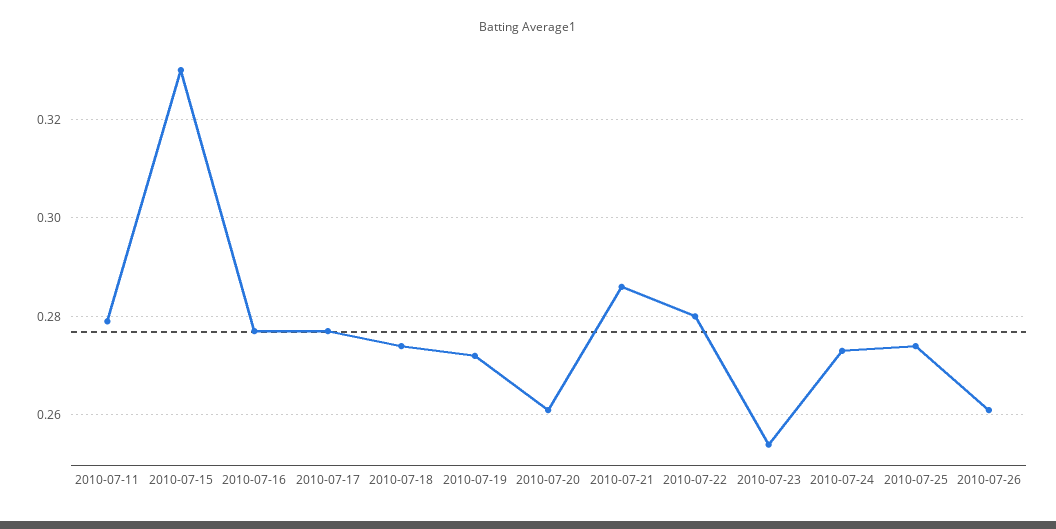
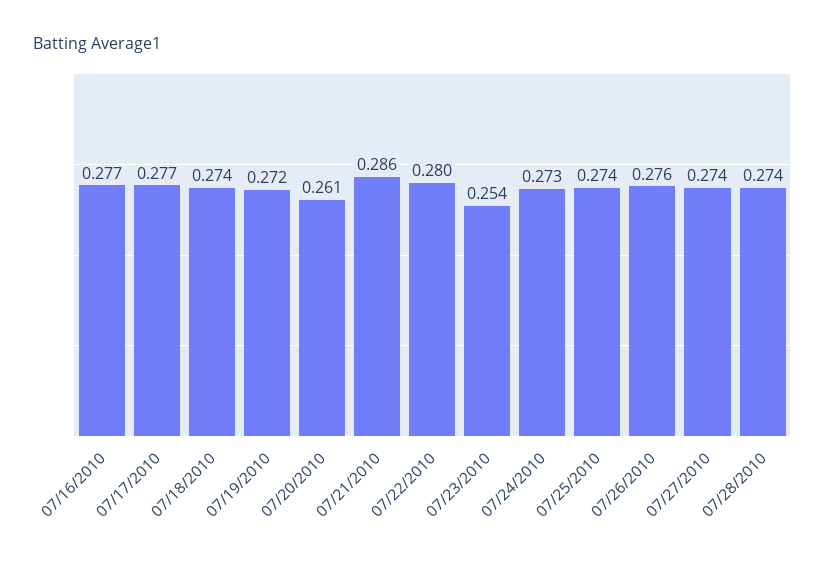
2010-07-11: 0.28 -> none
2010-07-15: 0.33 -> none
2010-07-26: 0.26 -> 0.276
07/27/2010: none -> 0.274
07/28/2010: none -> 0.274

